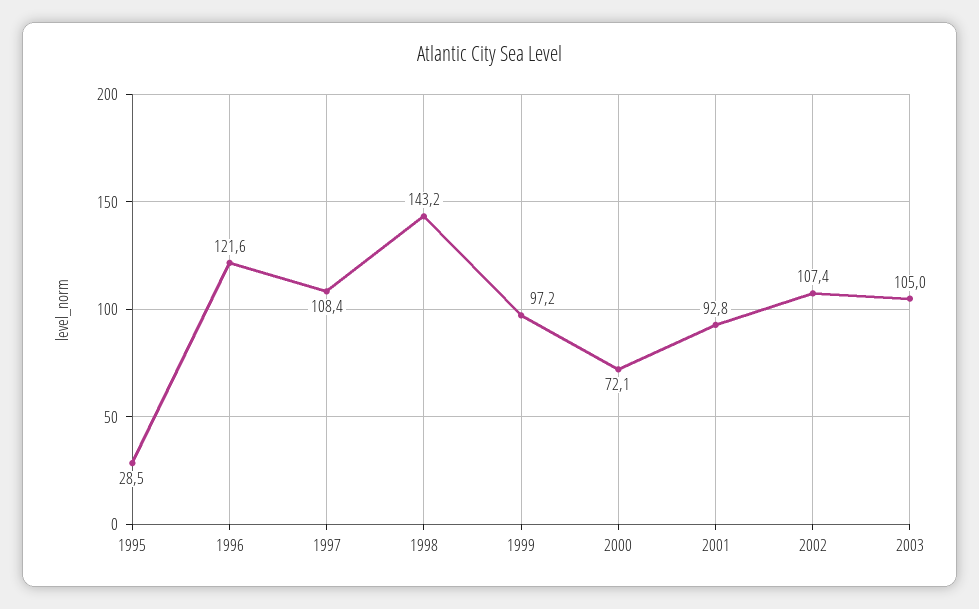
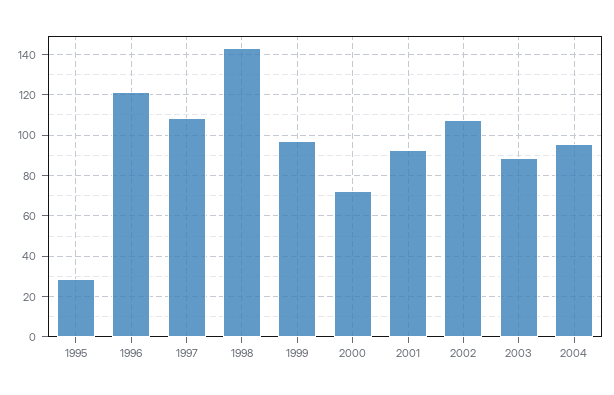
2003: 105 -> 90
2004: none -> 95

